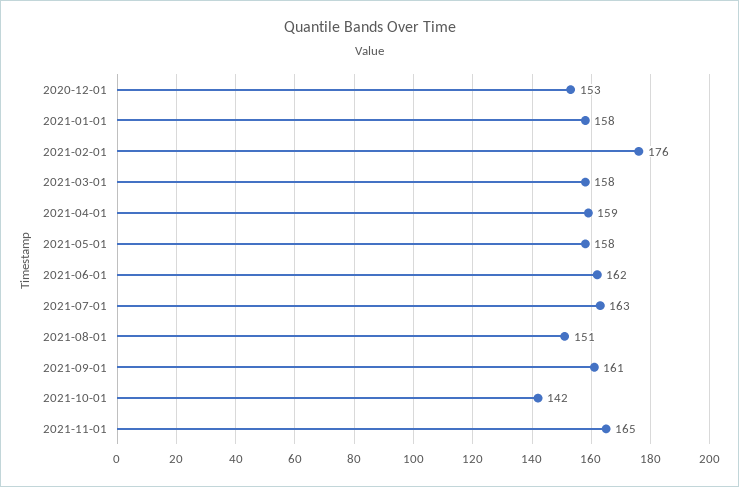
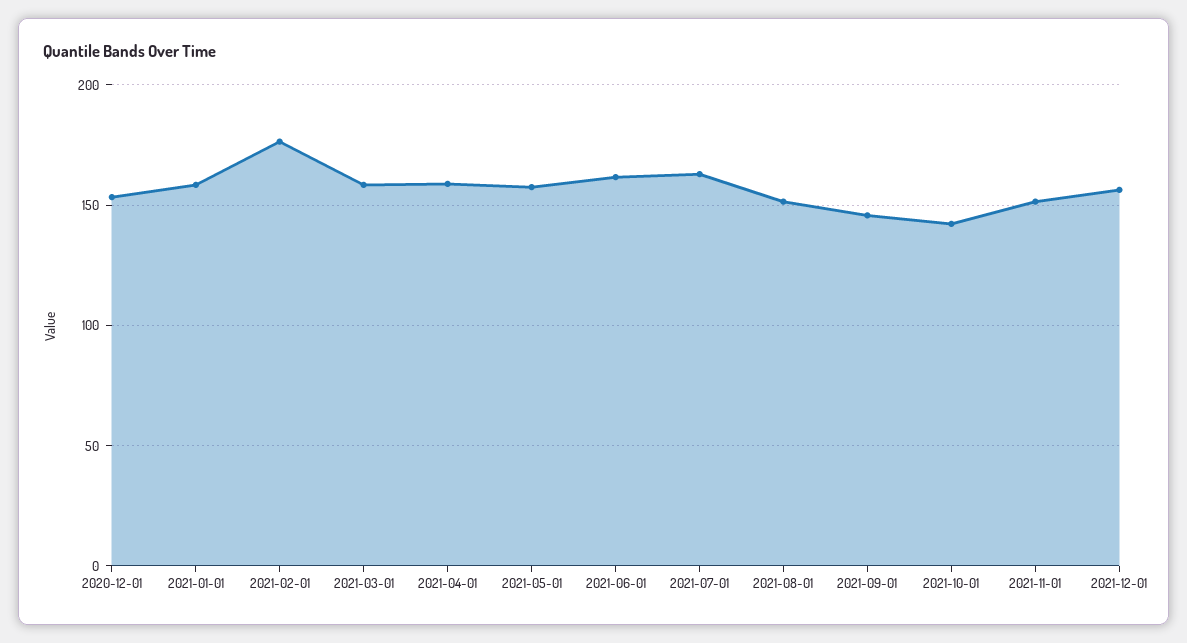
2021-09-01: 161 -> 145
2021-11-01: 165 -> 150
2021-12-01: none -> 155

